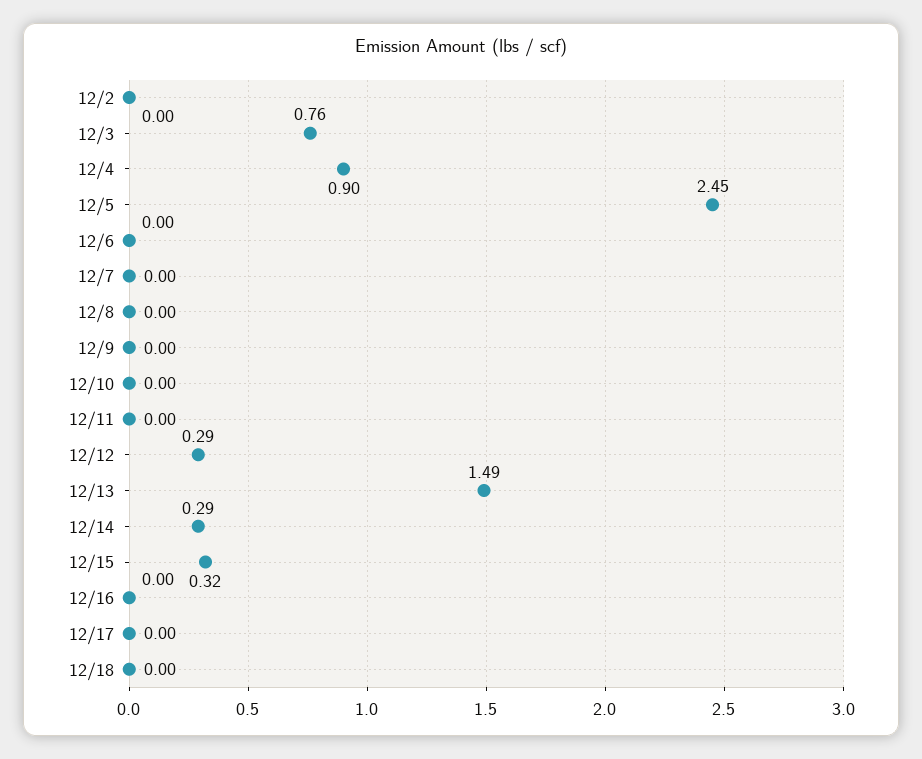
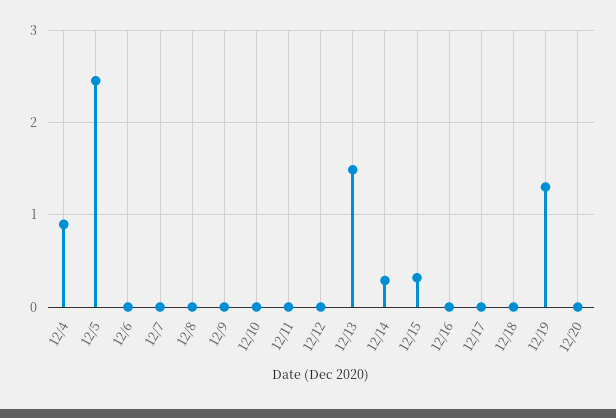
12/2: 0 -> none
12/3: 0.76 -> none
12/12: 0.29 -> 0
12/19: none -> 1.3
12/20: none -> 0

